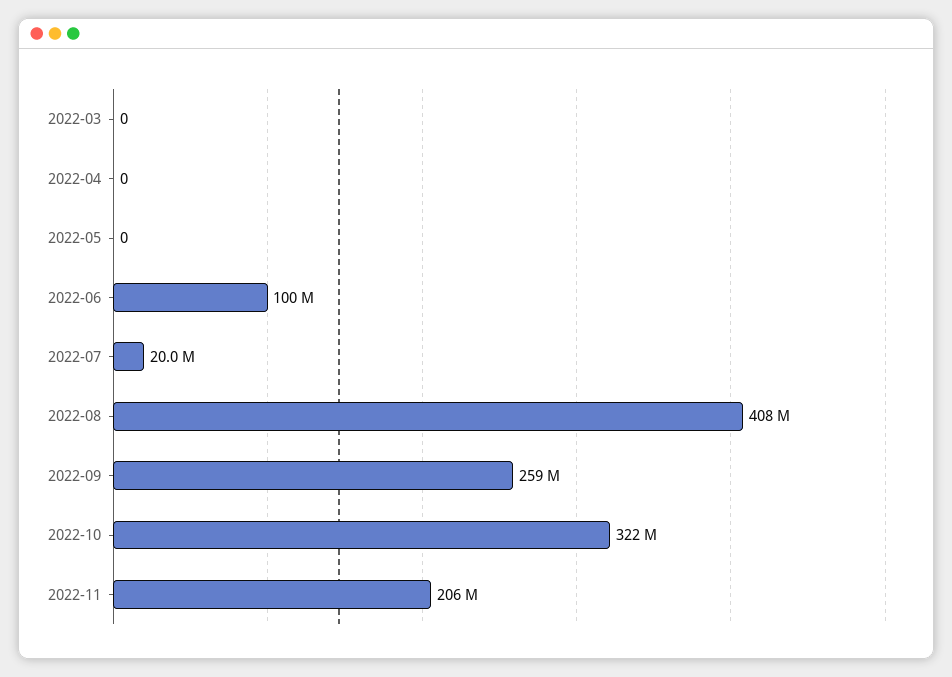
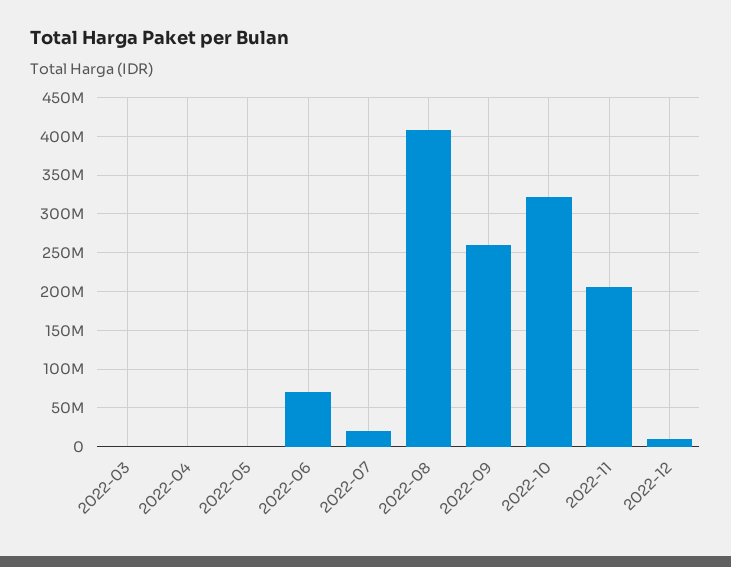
2022-06: 100000000 -> 70000000
2022-12: none -> 10000000

